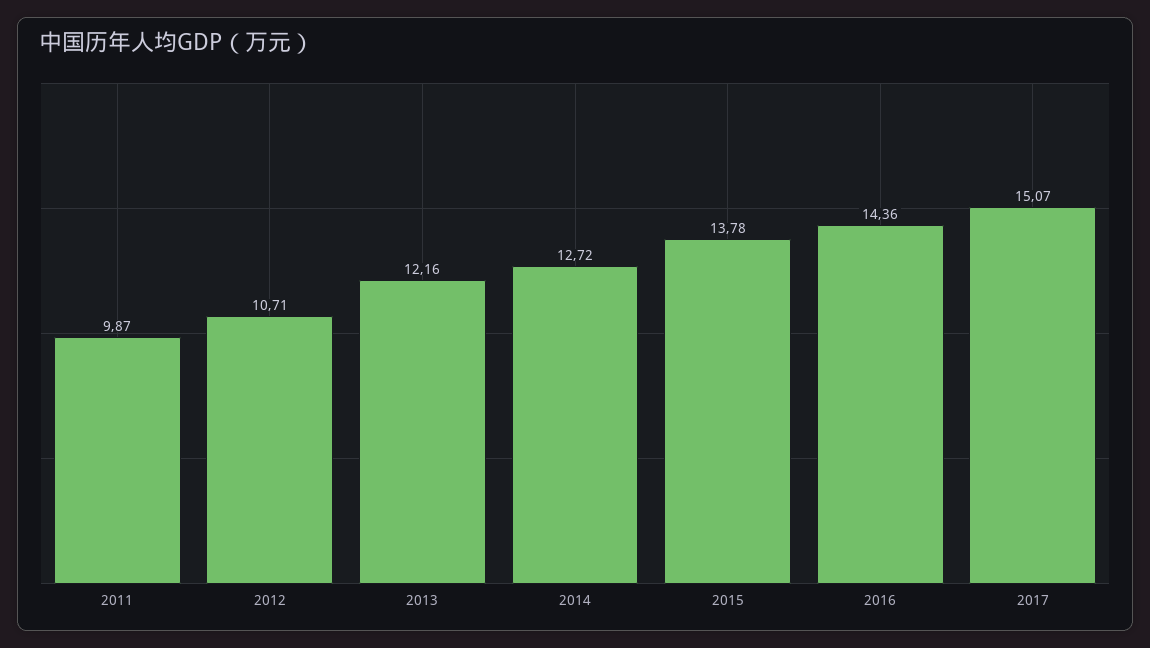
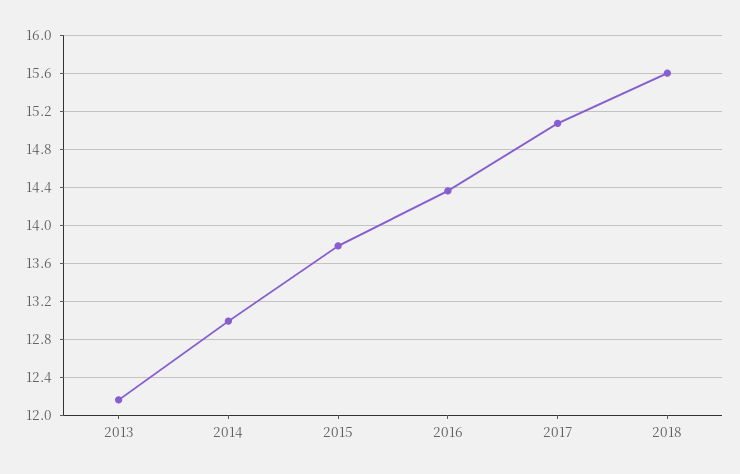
2011: 9.87 -> none
2012: 10.71 -> none
2014: 12.72 -> 13
2018: none -> 15.6

